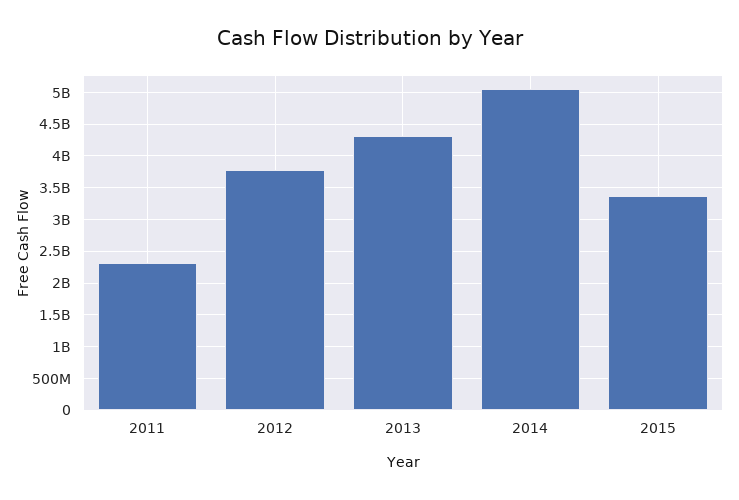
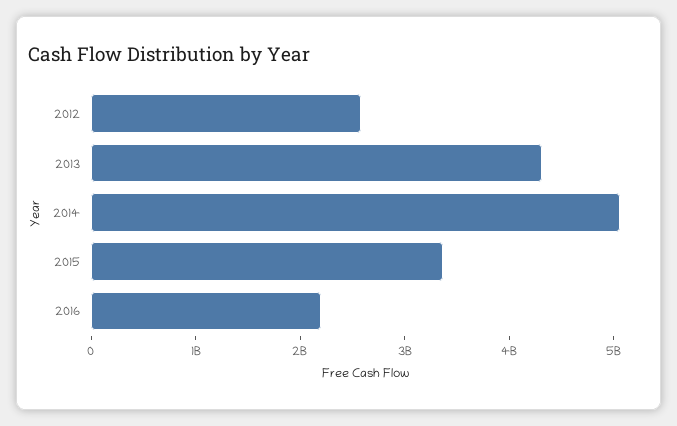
2011: 2300000000 -> none
2012: 3800000000 -> 2600000000
2016: none -> 2200000000

